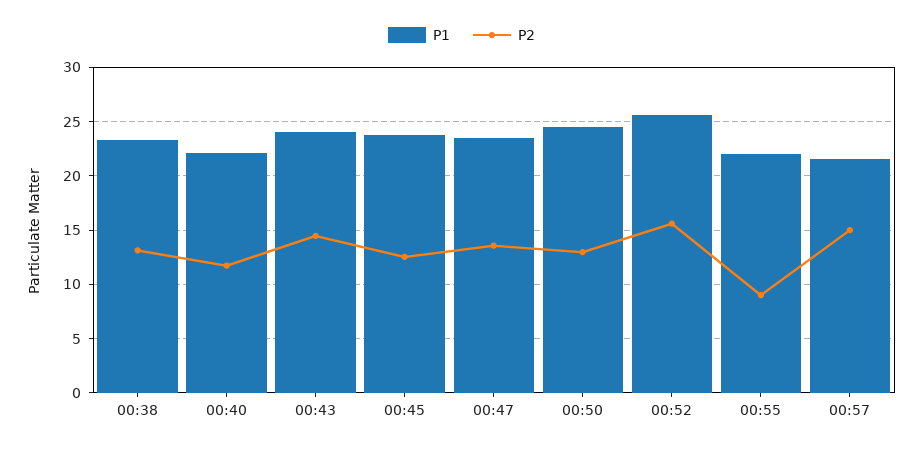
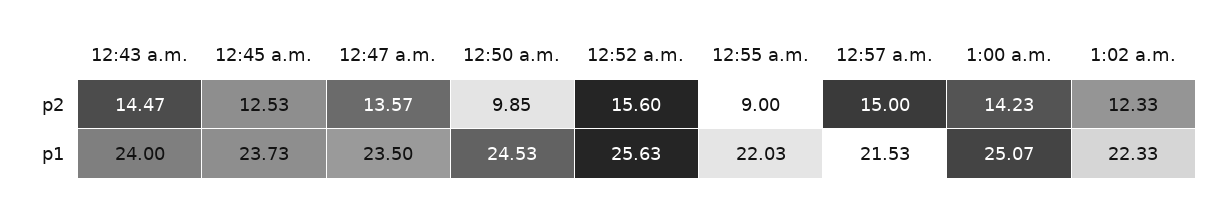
P1, 00:38: 23 -> none
P2, 00:38: 13 -> none
P1, 00:40: 22 -> none
P2, 00:40: 12 -> none
P2, 00:50: 13 -> 9.85
P2, 1:00 a.m.: none -> 14.23
P2, 1:02 a.m.: none -> 12.33
P1, 1:00 a.m.: none -> 25.07
P1, 1:02 a.m.: none -> 22.33

